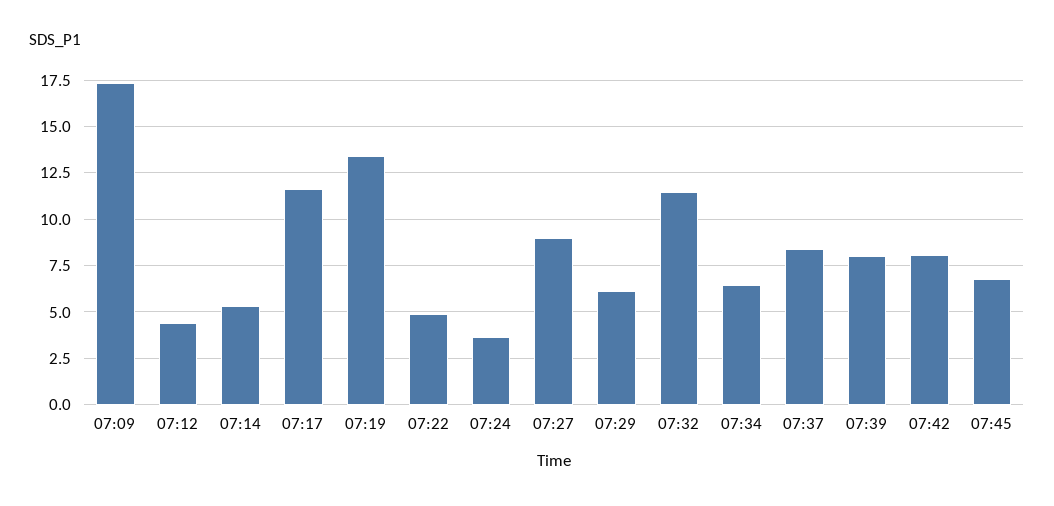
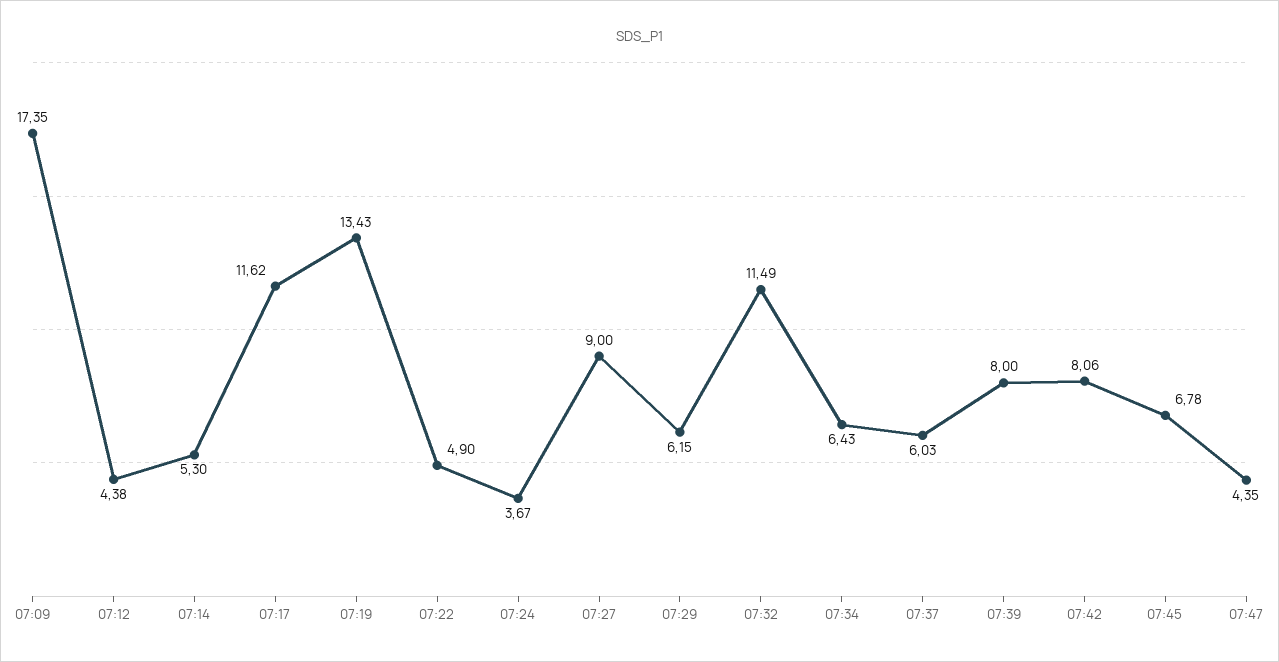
07:37: 8.5 -> 6.03
07:47: none -> 4.35

